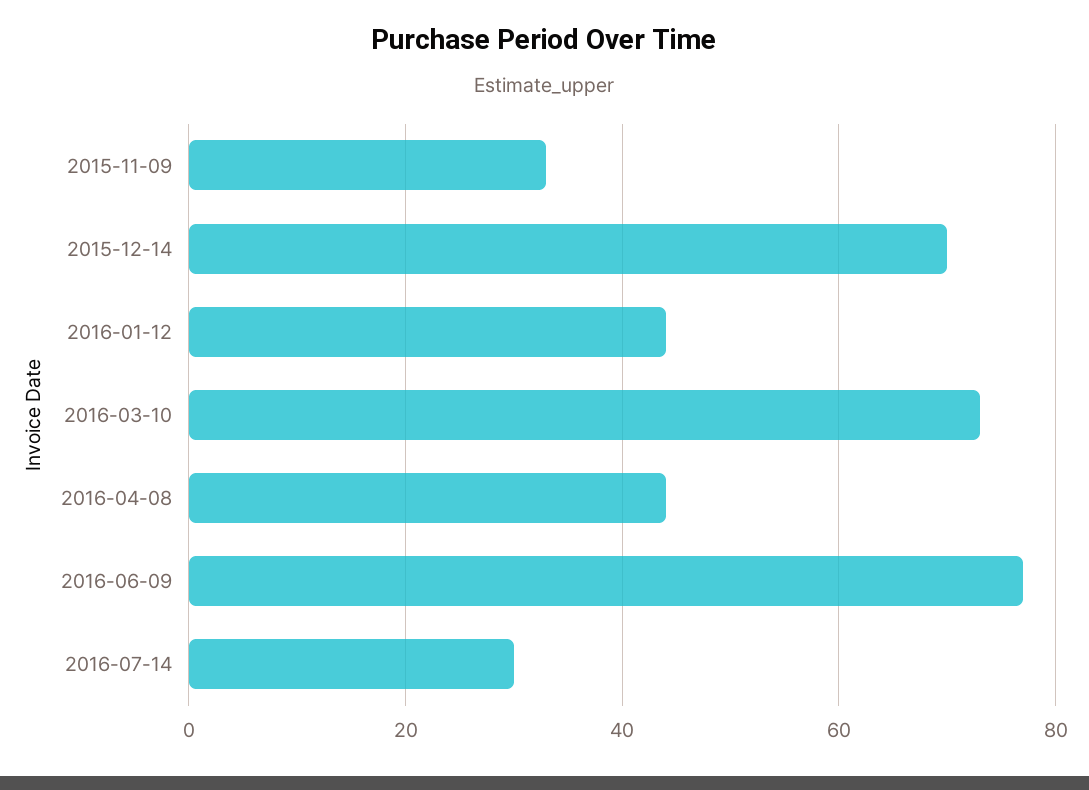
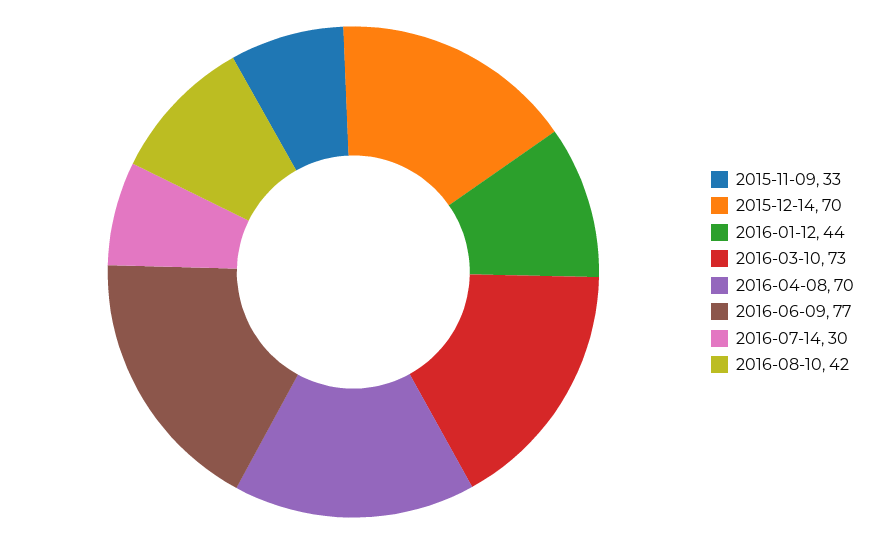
2016-04-08: 45 -> 70
2016-08-10: none -> 42

